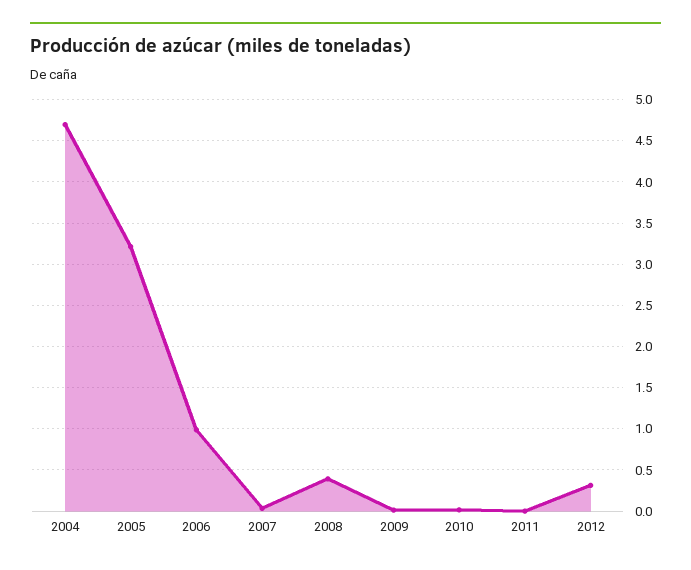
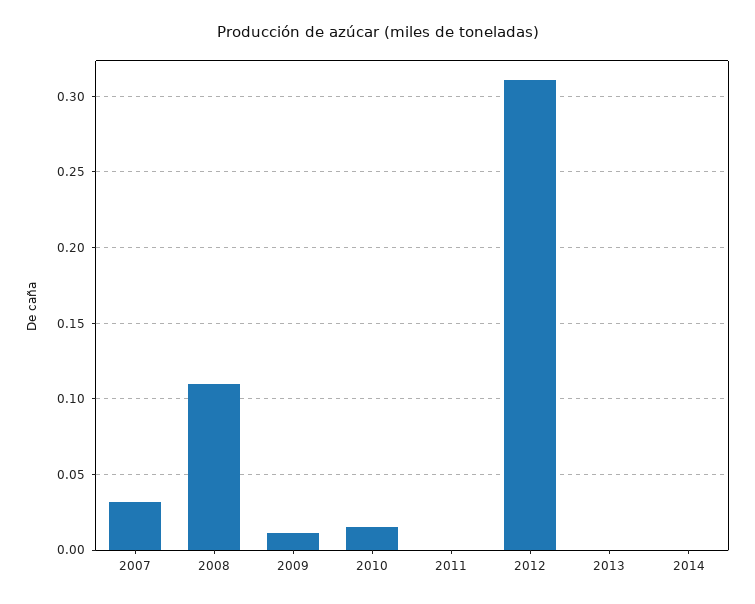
2004: 4.7 -> none
2005: 3.2 -> none
2006: 1 -> none
2008: 0.4 -> 0.11
2013: none -> 0
2014: none -> 0

